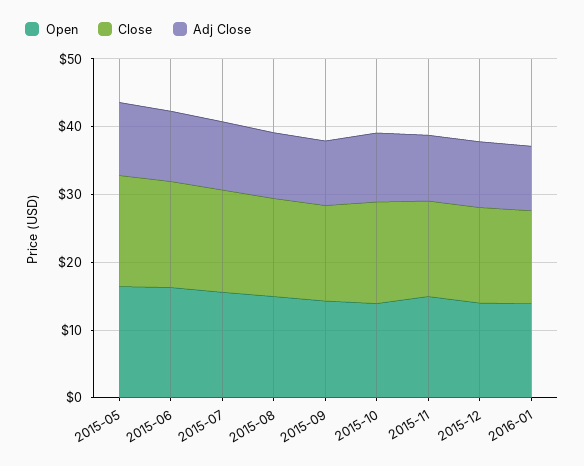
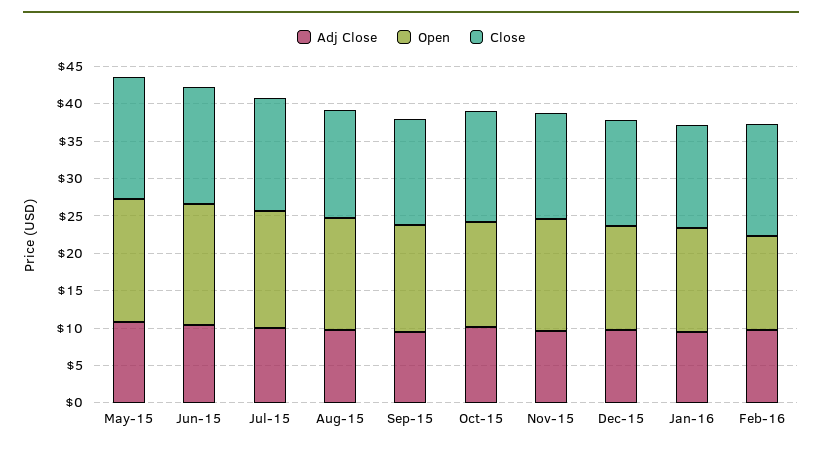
Adj Close, Feb-16: none -> 10
Open, Feb-16: none -> 12.5
Close, Feb-16: none -> 15

